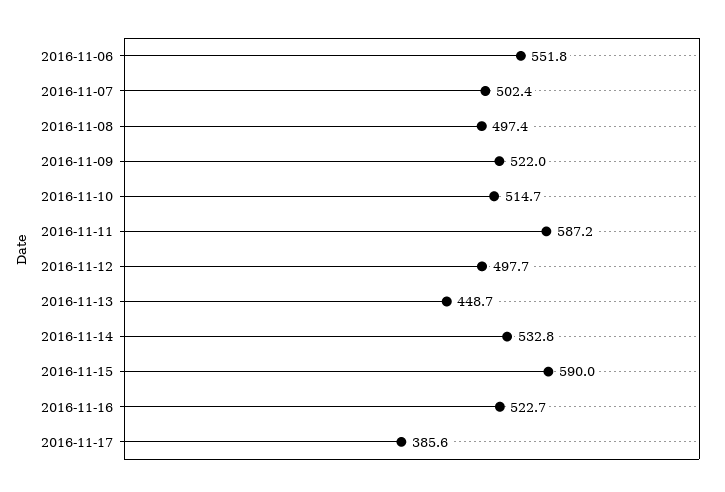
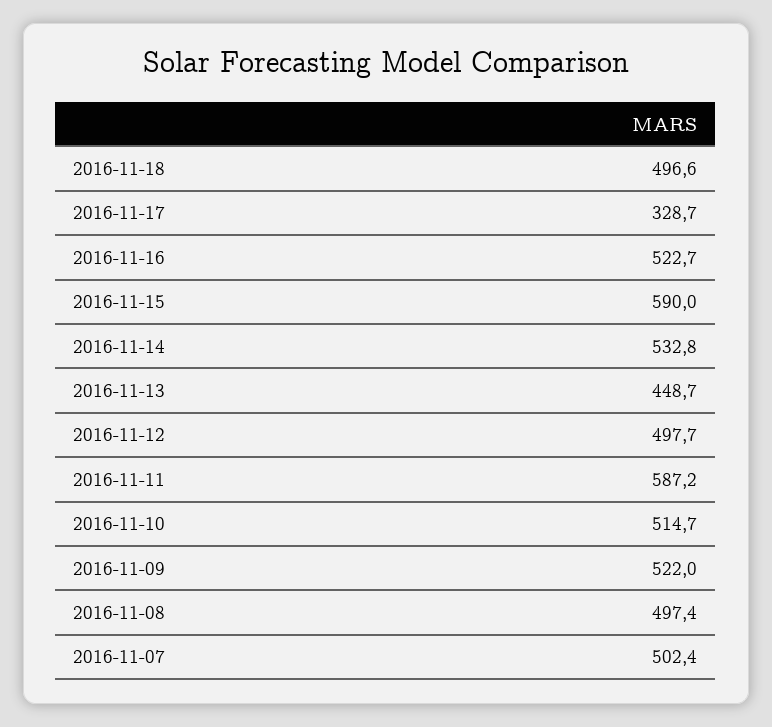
2016-11-06: 551.8 -> none
2016-11-17: 385.6 -> 328.7
2016-11-18: none -> 496.6

